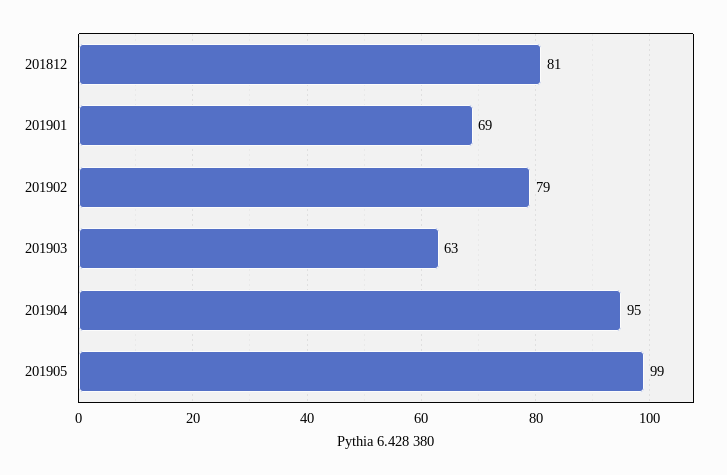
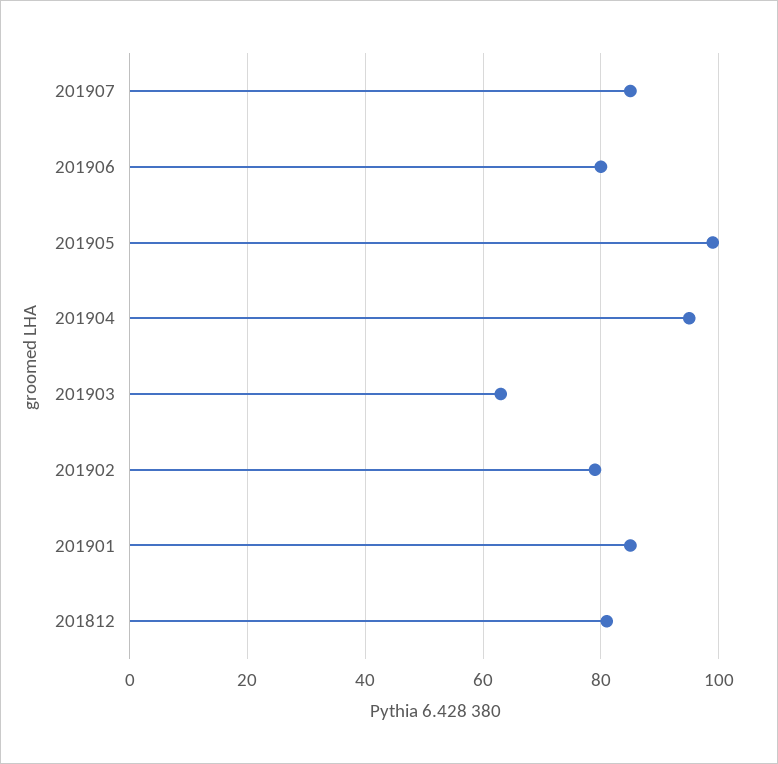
201901: 69 -> 85
201907: none -> 85
201906: none -> 80

